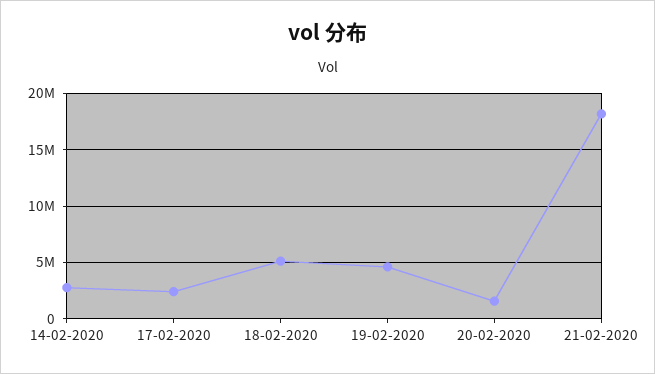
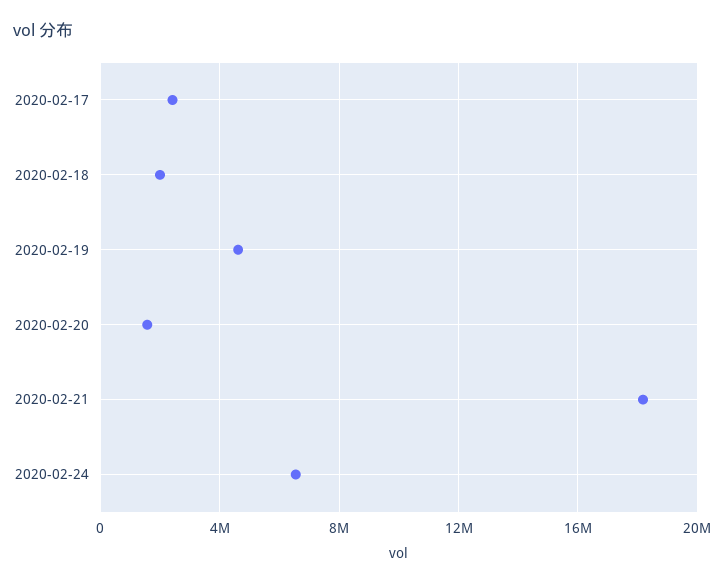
14-02-2020: 3000000 -> none
18-02-2020: 5000000 -> 2000000
2020-02-24: none -> 6500000

